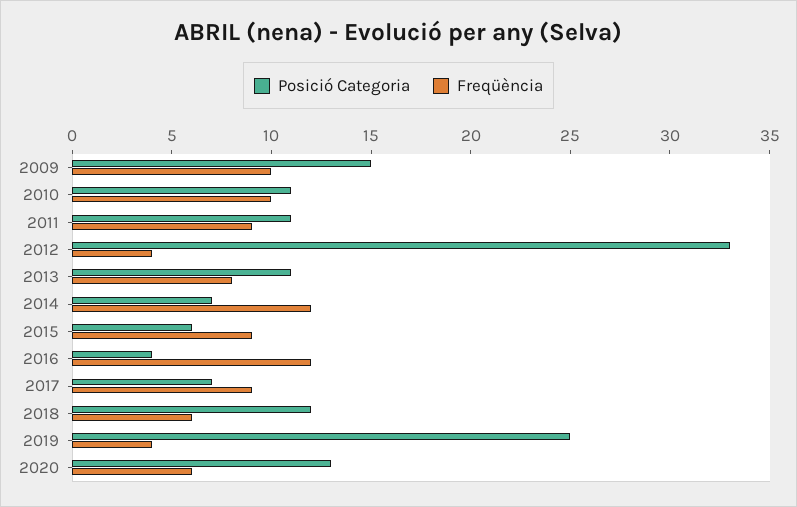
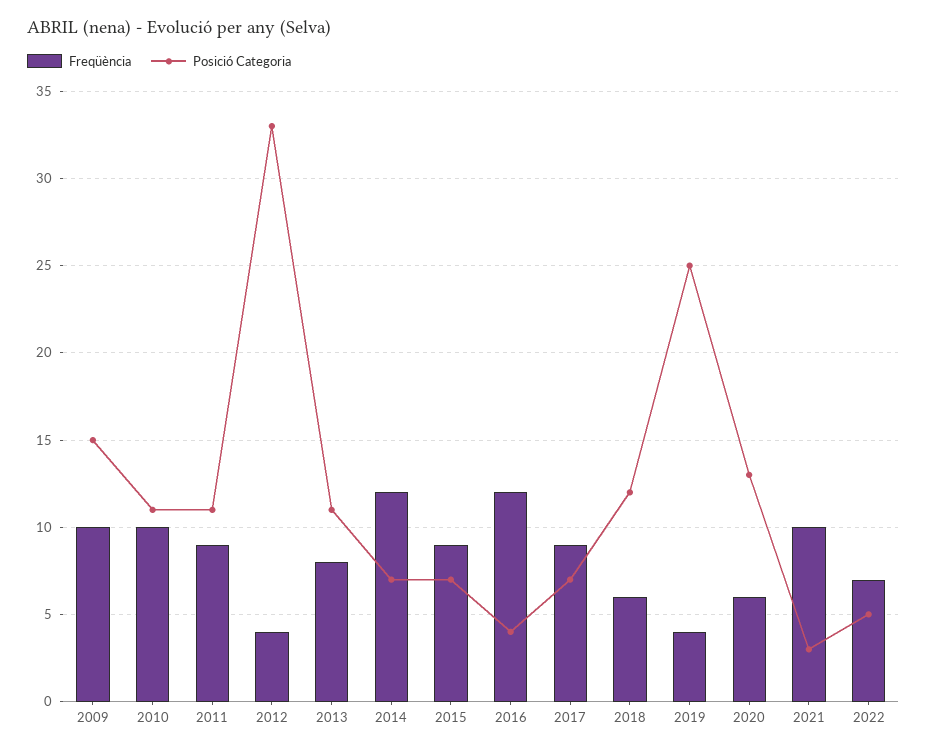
Posició Categoria, 2015: 6 -> 7
Freqüència, 2021: none -> 10
Posició Categoria, 2021: none -> 3
Freqüència, 2022: none -> 7
Posició Categoria, 2022: none -> 5

